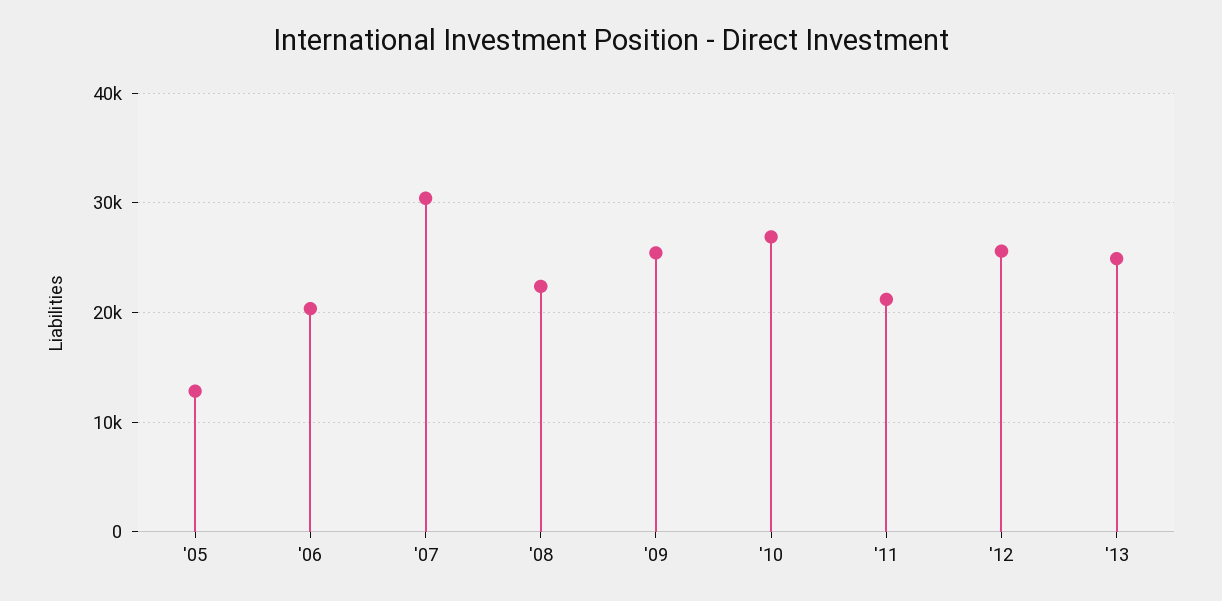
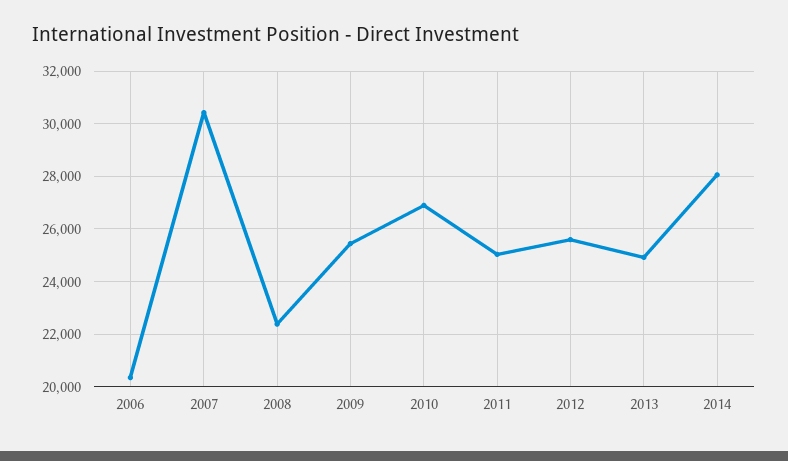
'05: 13000 -> none
'11: 21000 -> 25000
2014: none -> 28000

